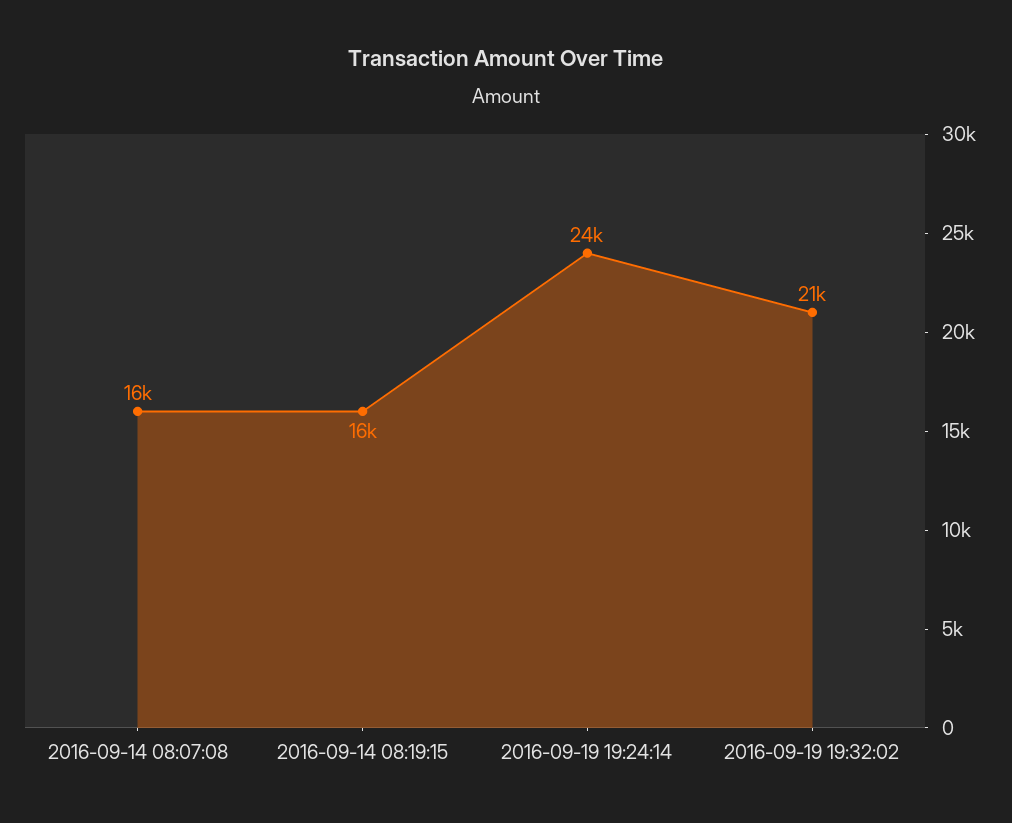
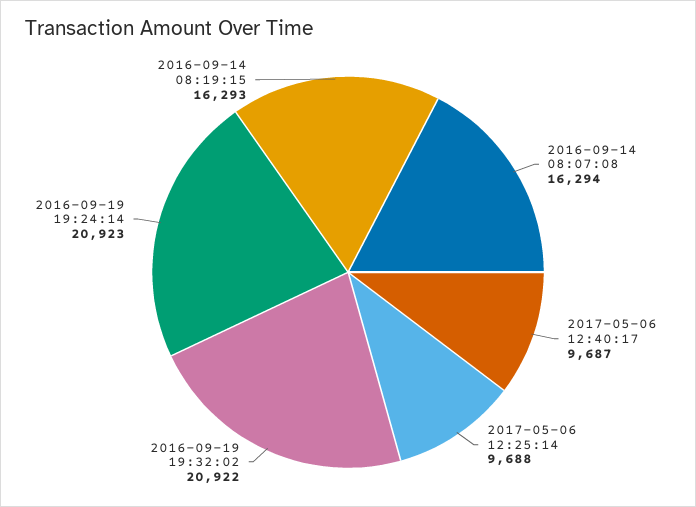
2016-09-19 19:24:14: 24000 -> 20923
2017-05-06 12:40:17: none -> 9687
2017-05-06 12:25:14: none -> 9688

